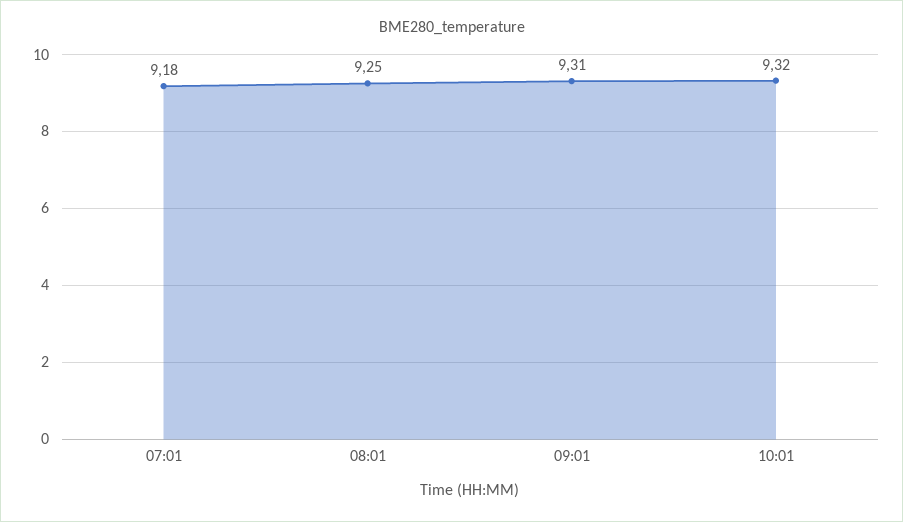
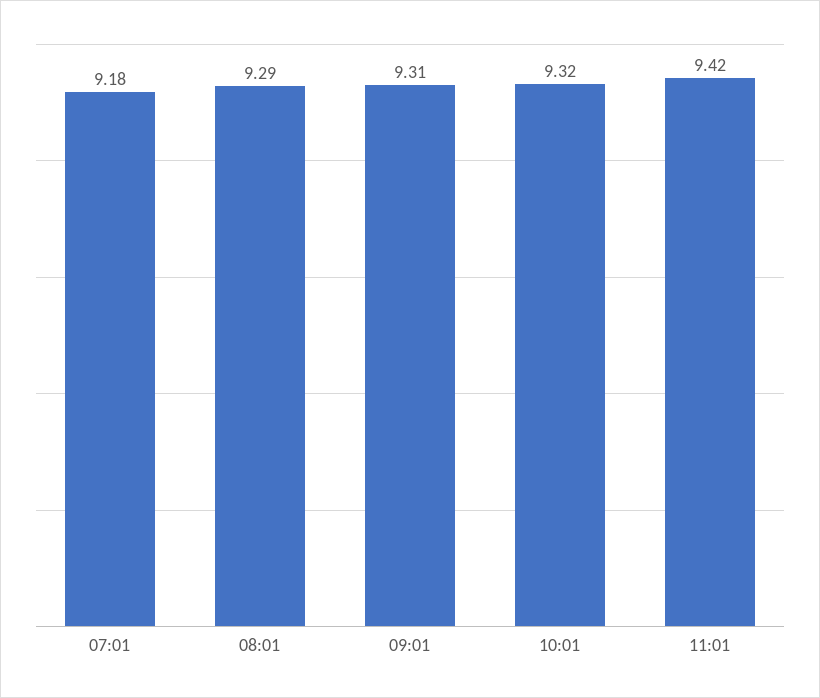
08:01: 9.25 -> 9.29
11:01: none -> 9.42

